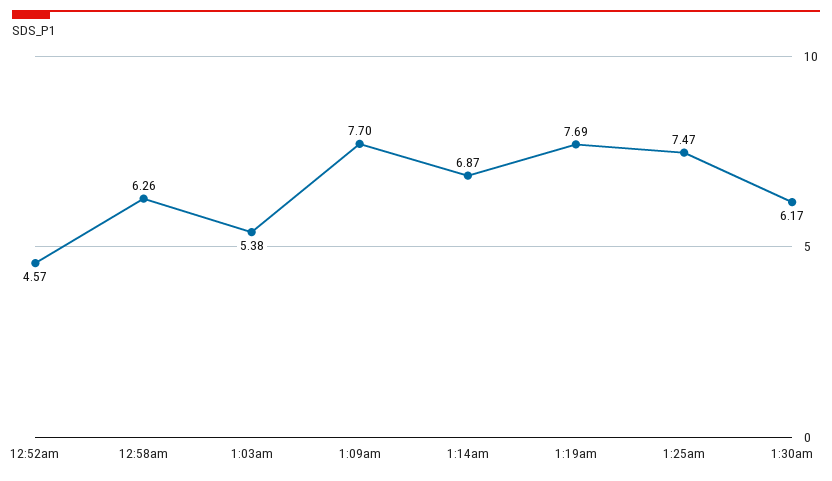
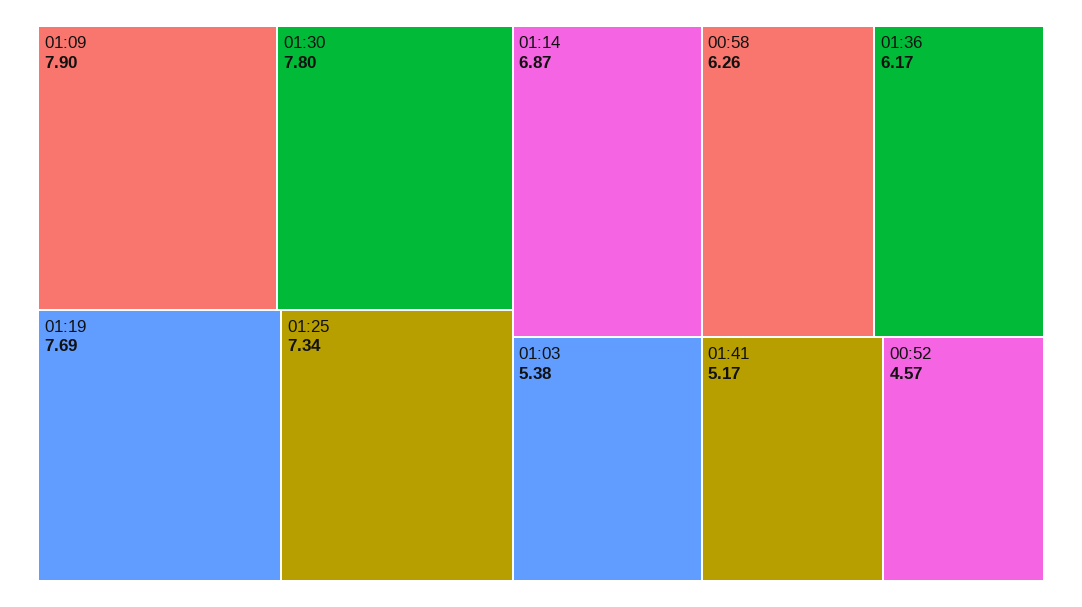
1:09am: 7.7 -> 7.9
1:25am: 7.47 -> 7.34
1:30am: 6.17 -> 7.8
01:36: none -> 6.17
01:41: none -> 5.17

